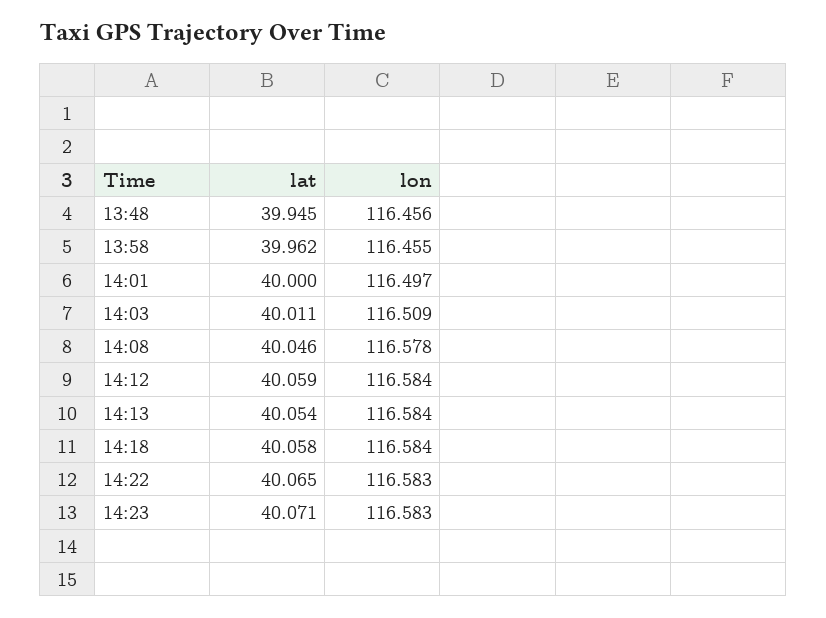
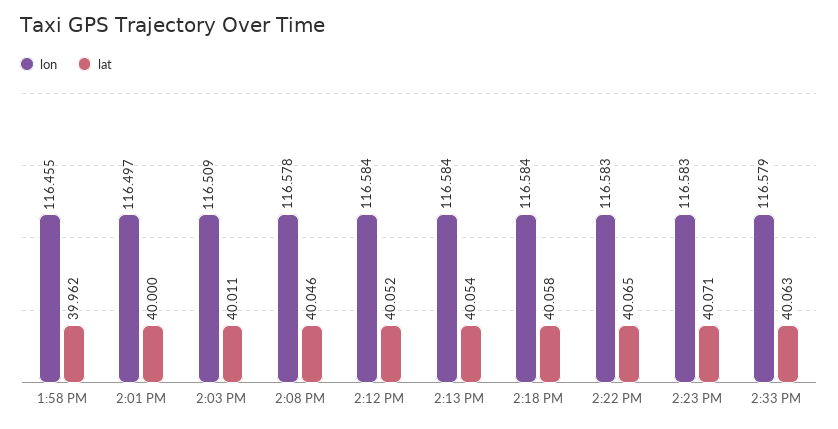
lat, 13:48: 39.945 -> none
lon, 13:48: 116.456 -> none
lat, 14:12: 40.059 -> 40.052
lon, 2:33 PM: none -> 116.579
lat, 2:33 PM: none -> 40.063

